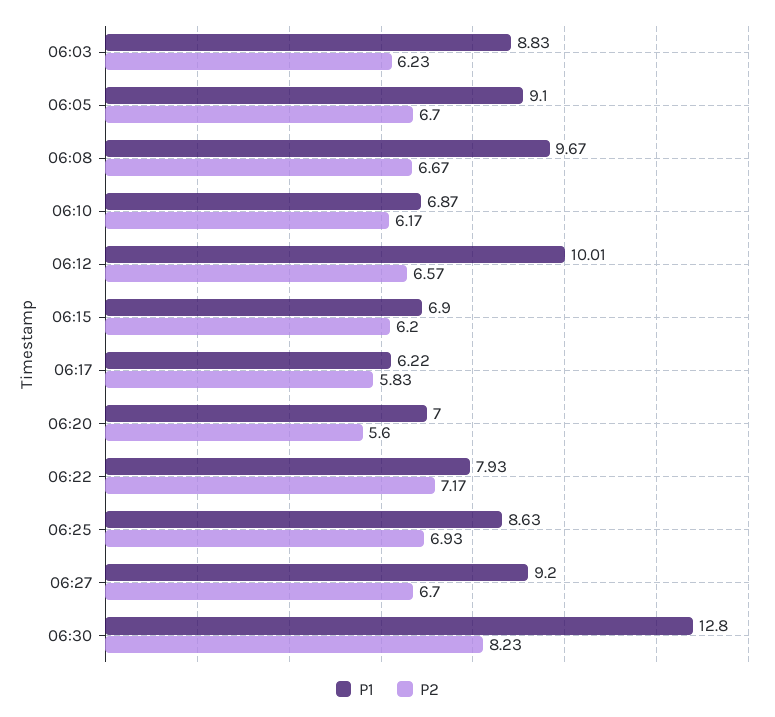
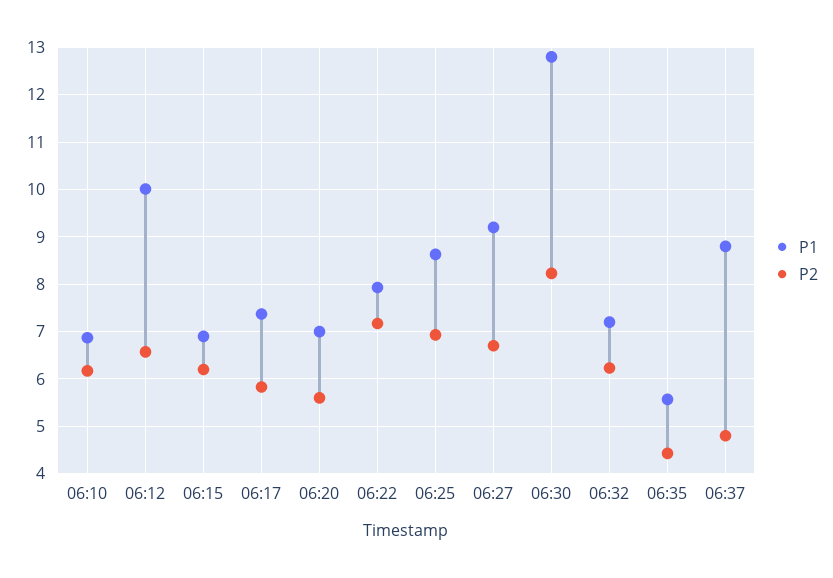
P1, 06:03: 8.83 -> none
P2, 06:03: 6.23 -> none
P1, 06:05: 9.1 -> none
P2, 06:05: 6.7 -> none
P1, 06:08: 9.67 -> none
P2, 06:08: 6.67 -> none
P1, 06:17: 6.22 -> 7.4
P1, 06:32: none -> 7.2
P2, 06:32: none -> 6.2
P1, 06:35: none -> 5.6
P2, 06:35: none -> 4.4
P1, 06:37: none -> 8.8
P2, 06:37: none -> 4.8

